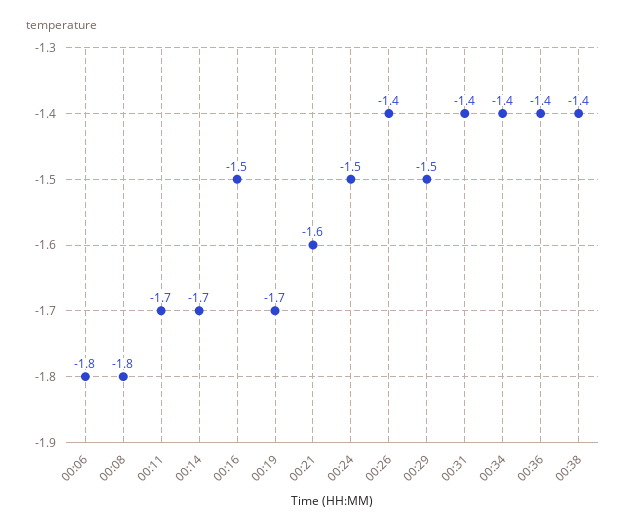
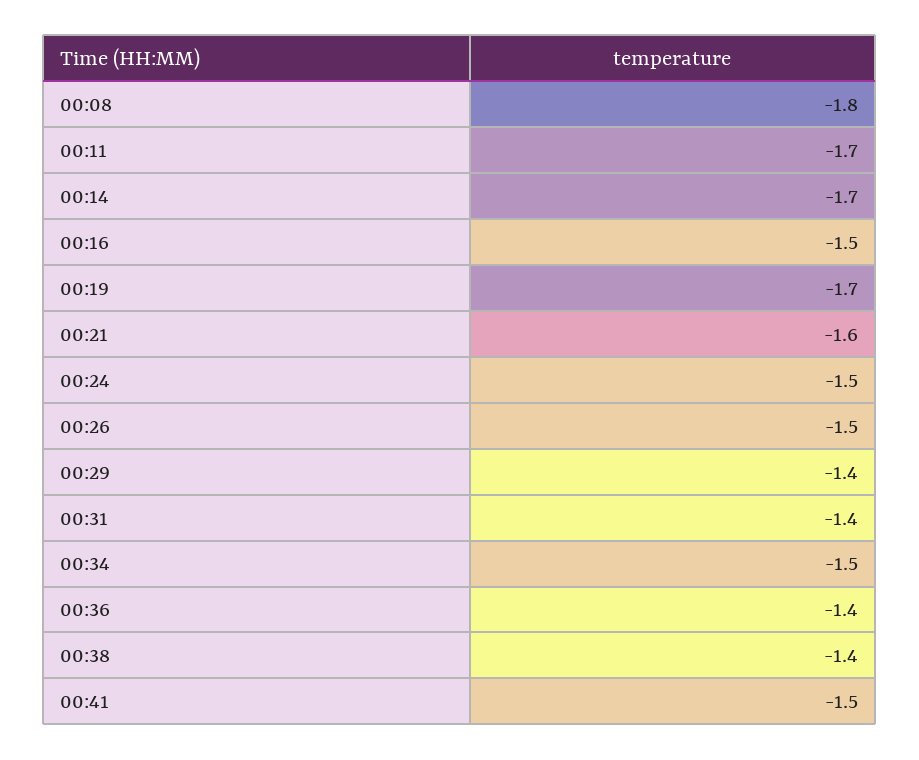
00:06: -1.8 -> none
00:26: -1.4 -> -1.5
00:29: -1.5 -> -1.4
00:34: -1.4 -> -1.5
00:41: none -> -1.5

